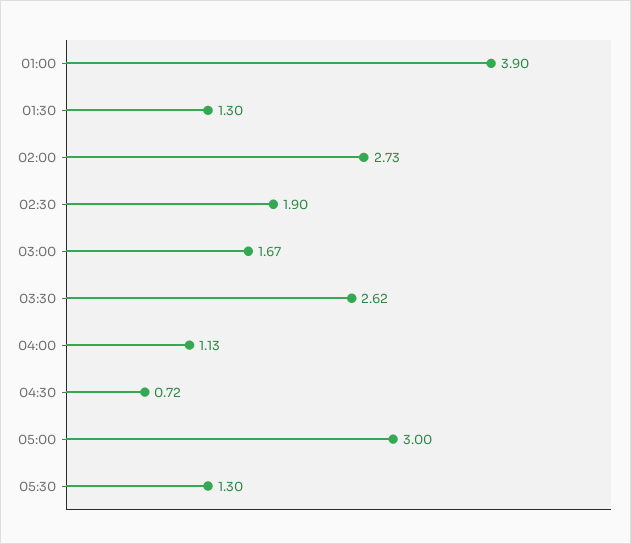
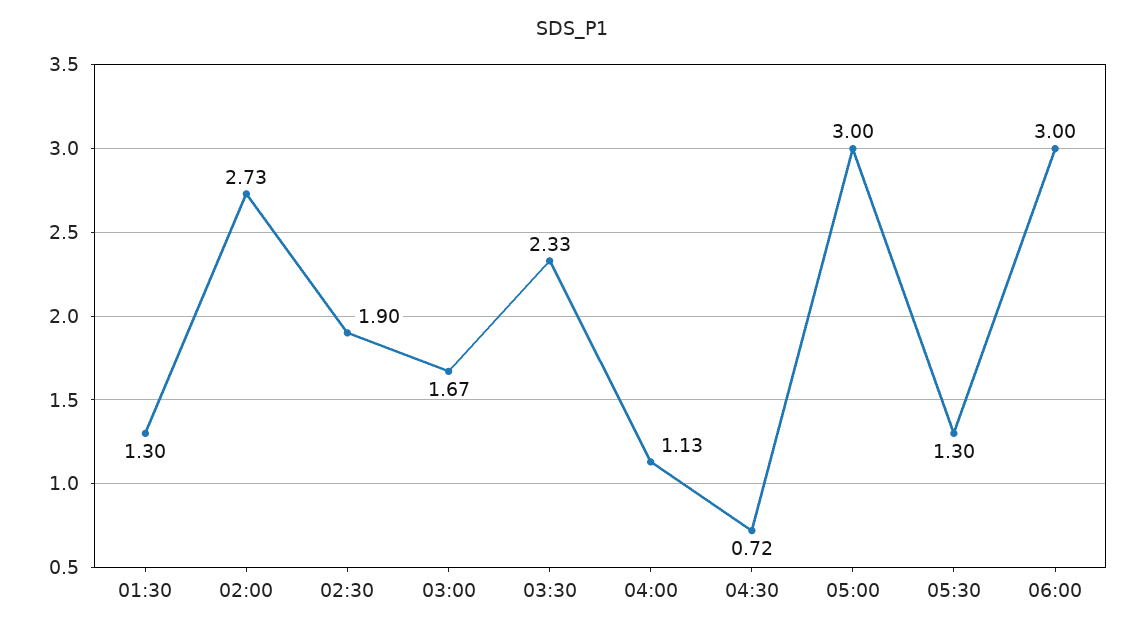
01:00: 3.9 -> none
03:30: 2.62 -> 2.33
06:00: none -> 3

